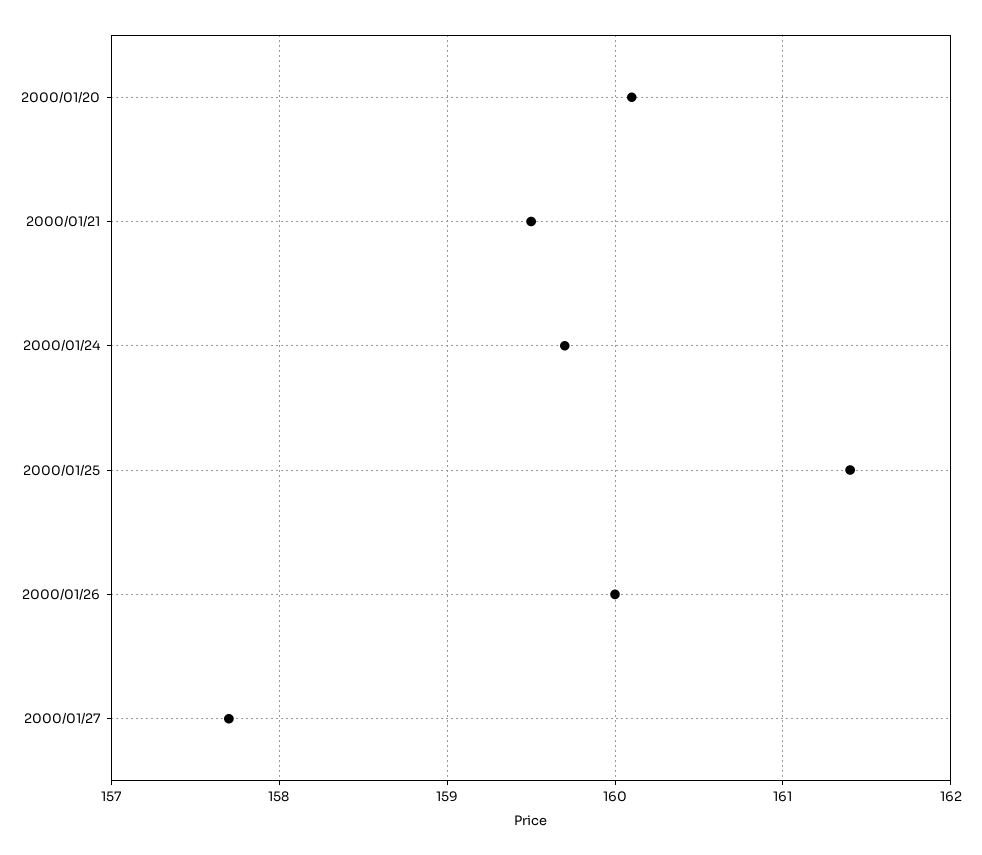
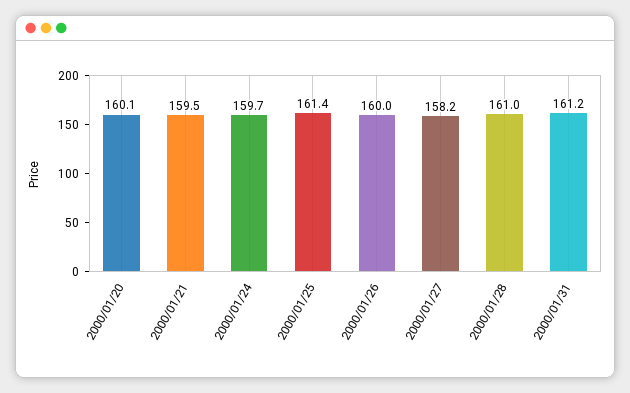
2000/01/27: 157.7 -> 158.2
2000/01/28: none -> 161
2000/01/31: none -> 161.2

